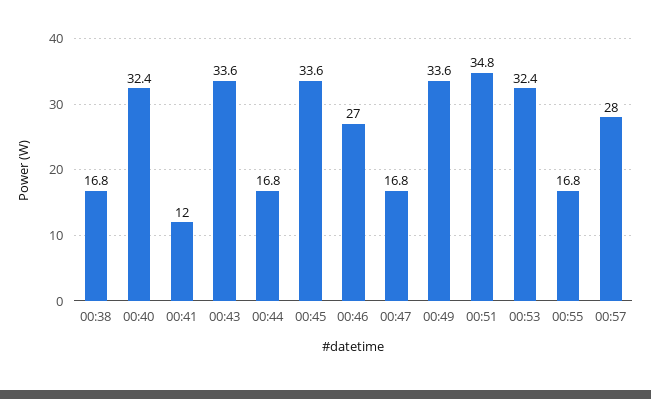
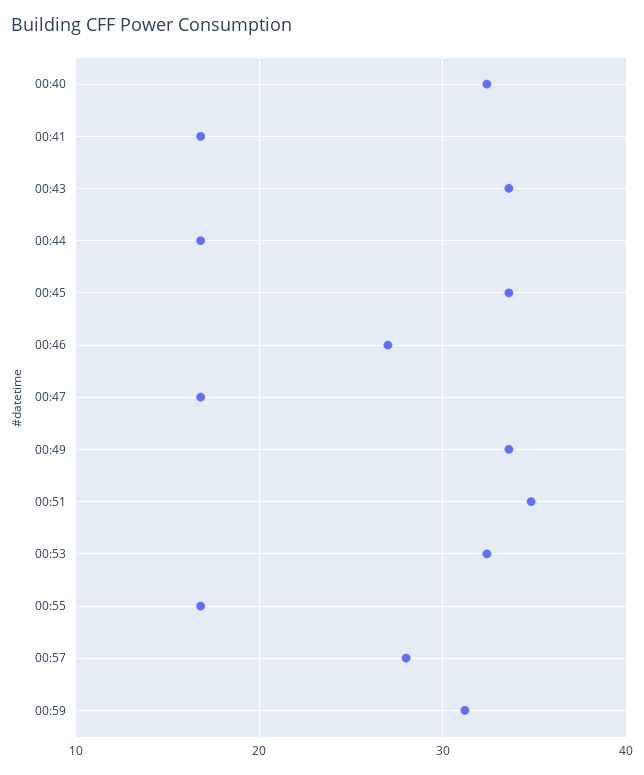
00:38: 16.8 -> none
00:41: 12 -> 17
00:59: none -> 31

